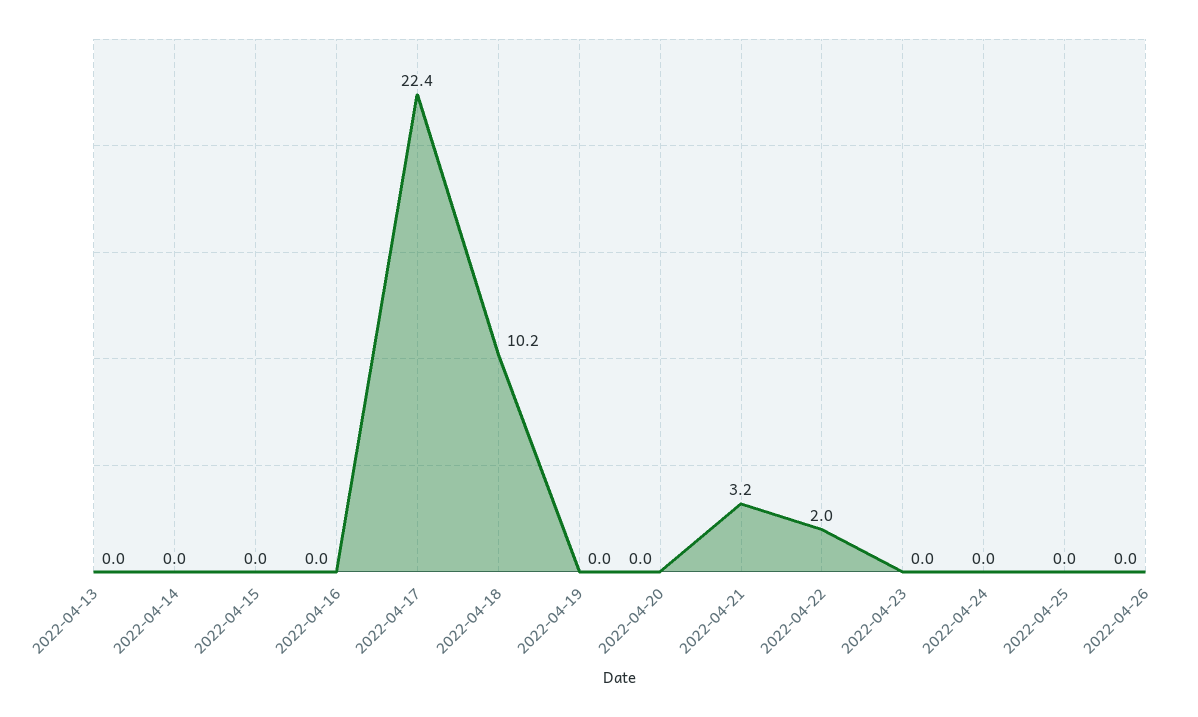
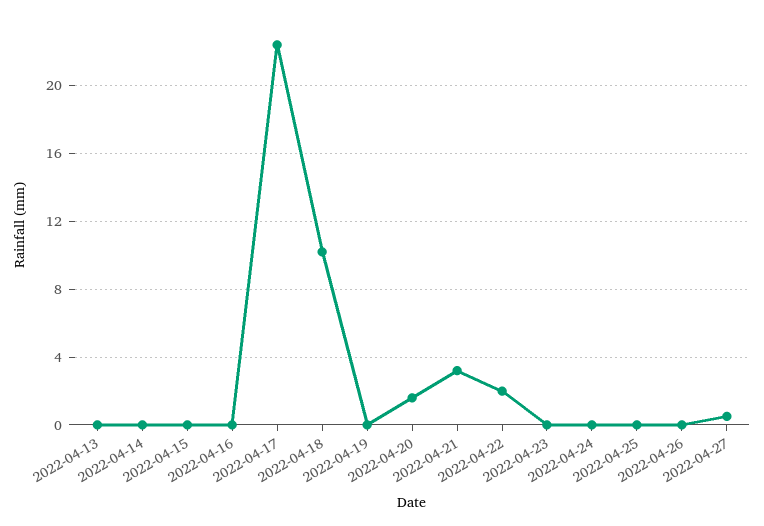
2022-04-20: 0 -> 1.5
2022-04-27: none -> 0.5

